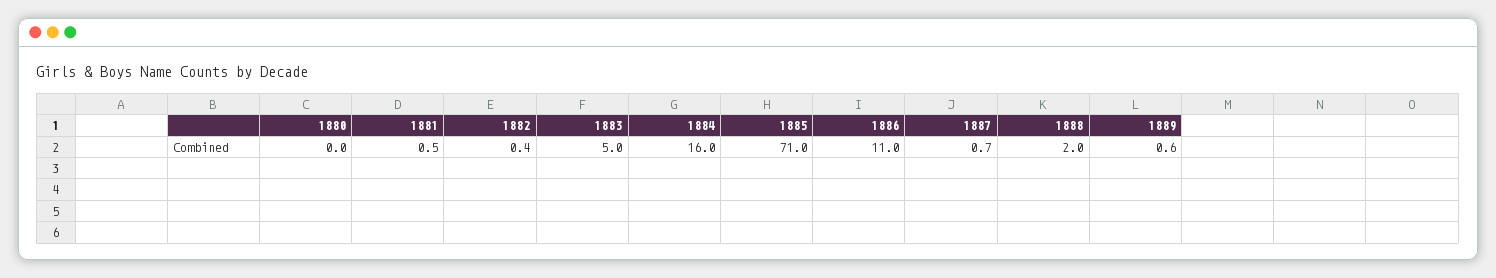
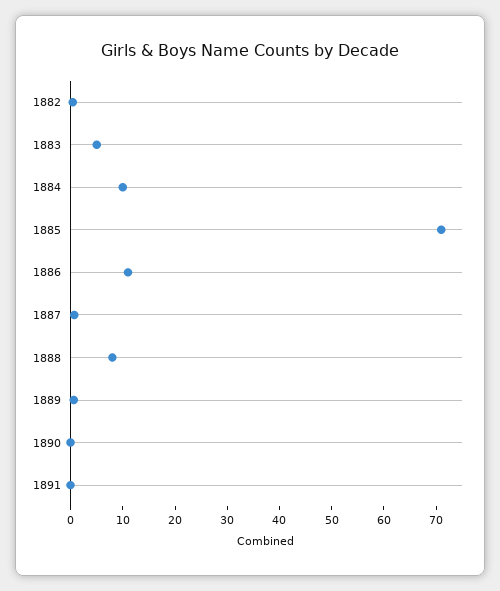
1880: 0 -> none
1881: 0.5 -> none
1884: 16 -> 10
1888: 2 -> 8
1890: none -> 0
1891: none -> 0

